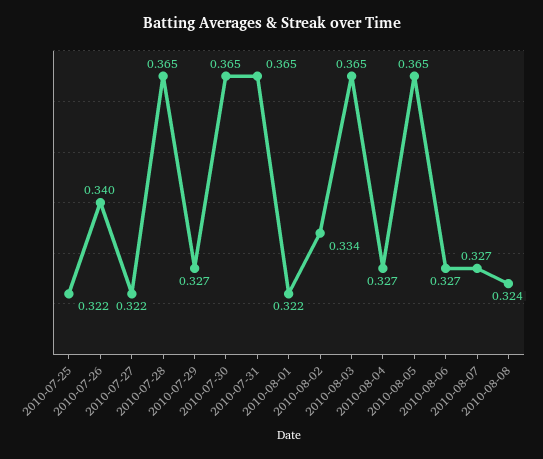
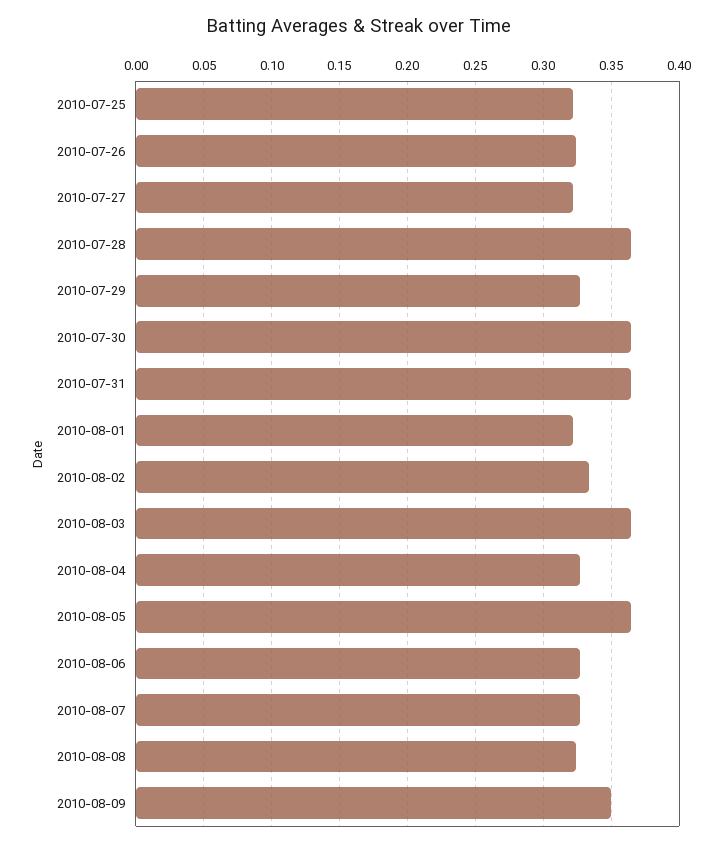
2010-07-26: 0.34 -> 0.325
2010-08-09: none -> 0.35

